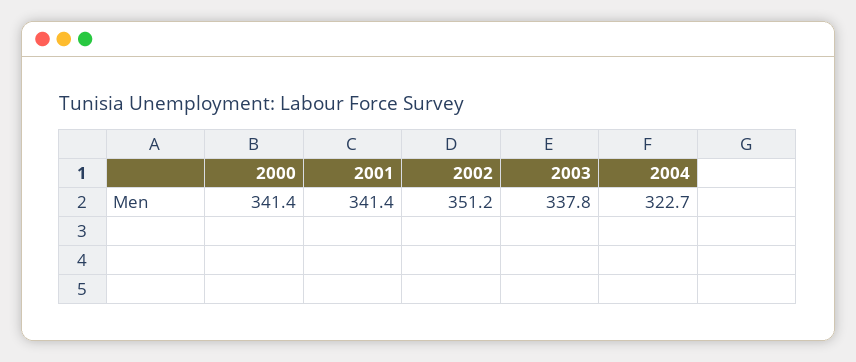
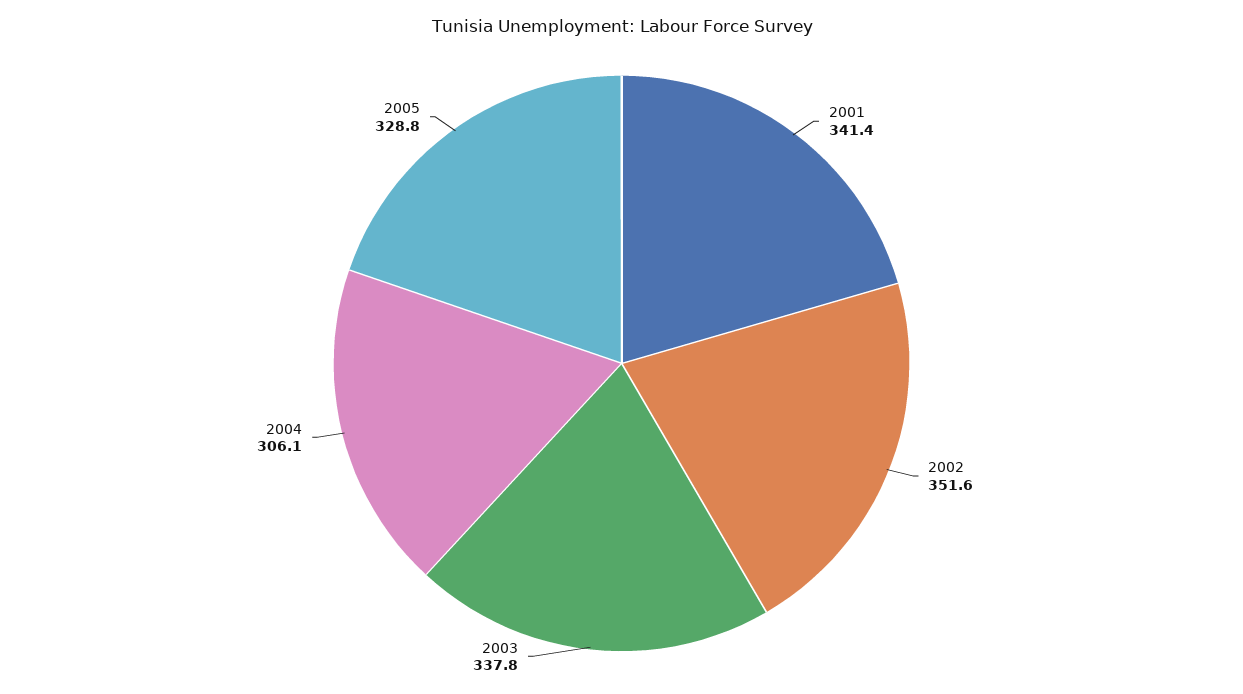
2000: 341.4 -> none
2002: 351.2 -> 351.6
2004: 322.7 -> 306.1
2005: none -> 328.8

